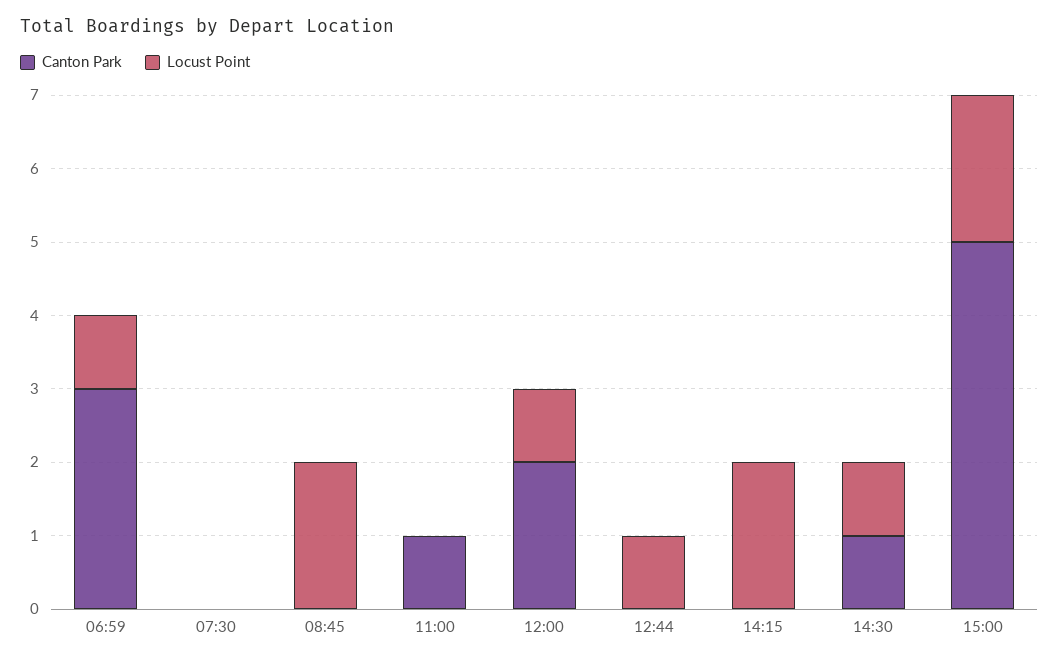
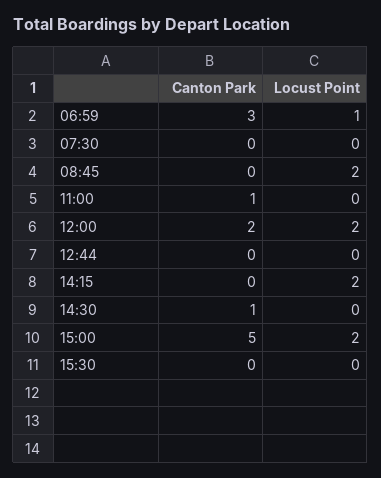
Locust Point, 12:00: 1 -> 2
Locust Point, 12:44: 1 -> 0
Locust Point, 14:30: 1 -> 0
Canton Park, 15:30: none -> 0
Locust Point, 15:30: none -> 0

